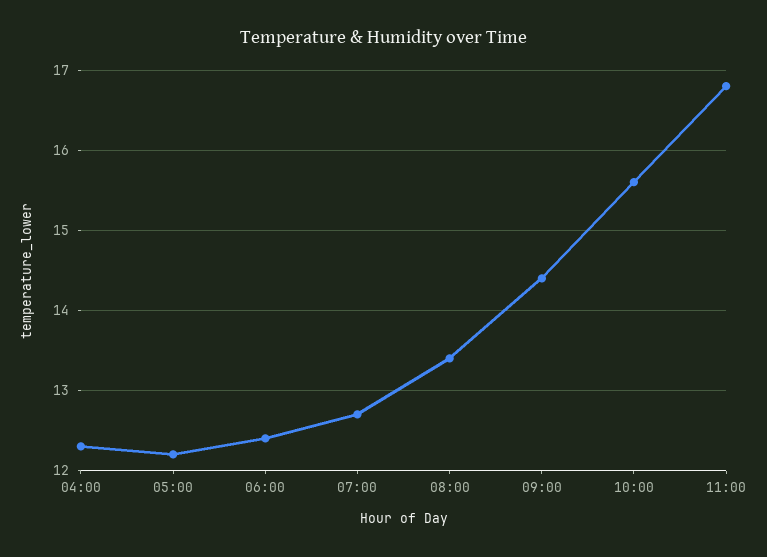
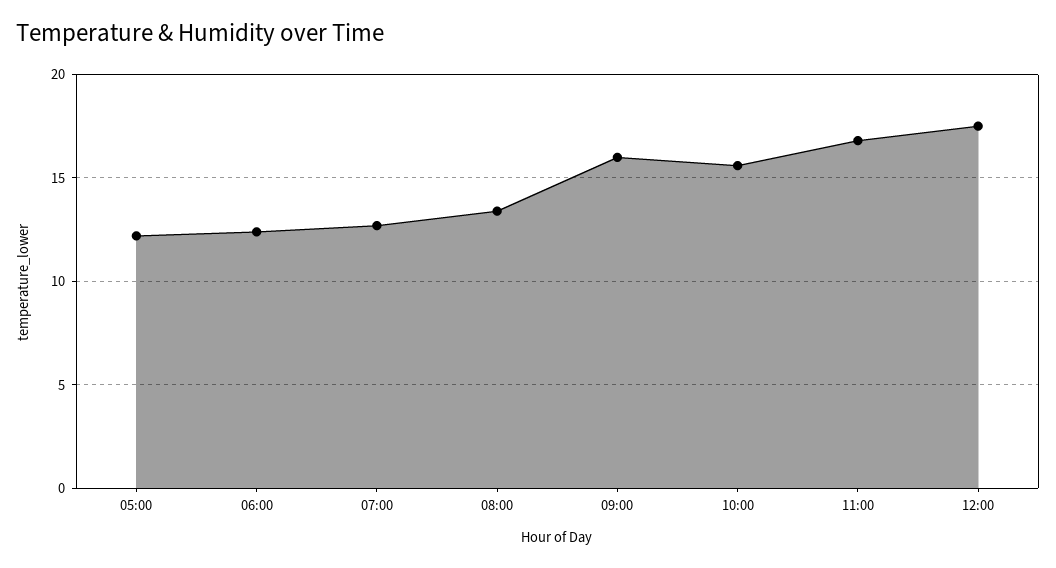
04:00: 12.3 -> none
09:00: 14.4 -> 16
12:00: none -> 17.5

